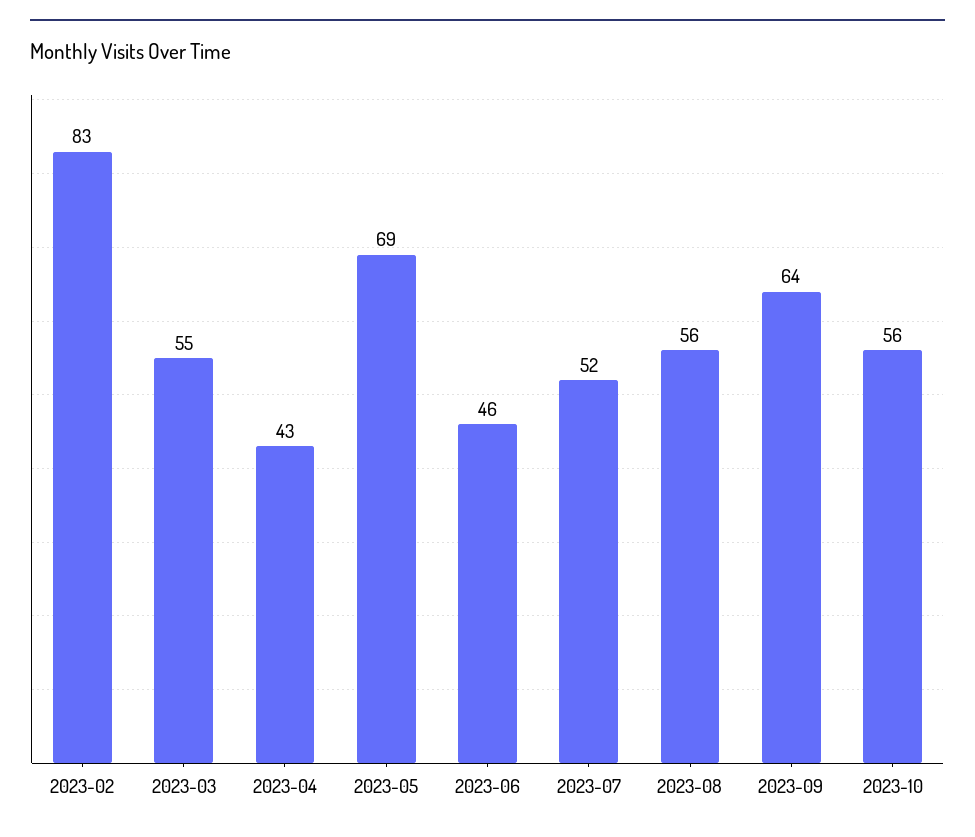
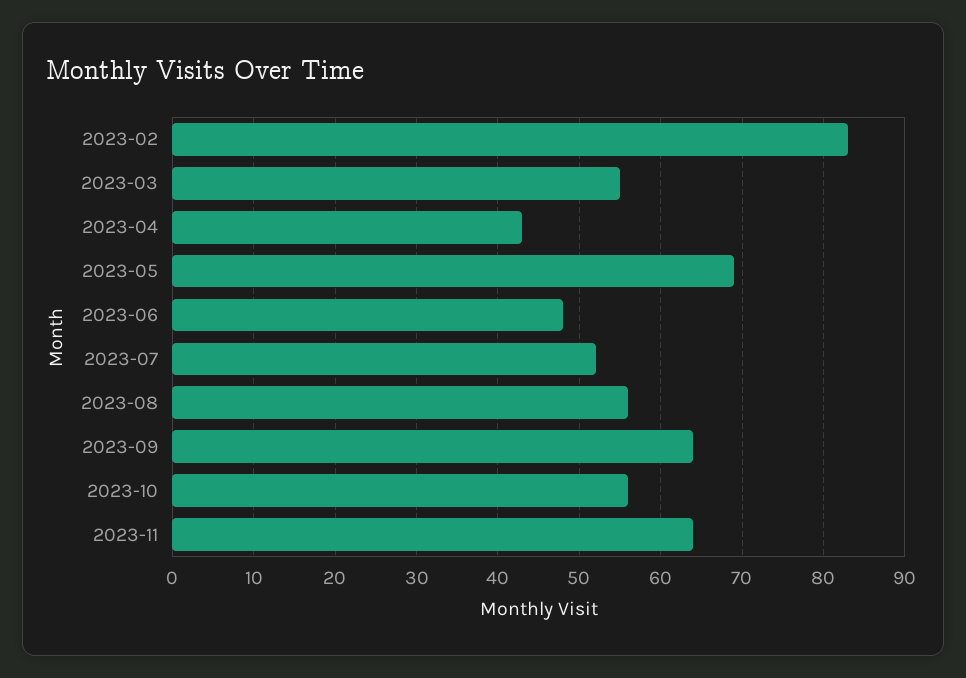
2023-06: 46 -> 48
2023-11: none -> 64

